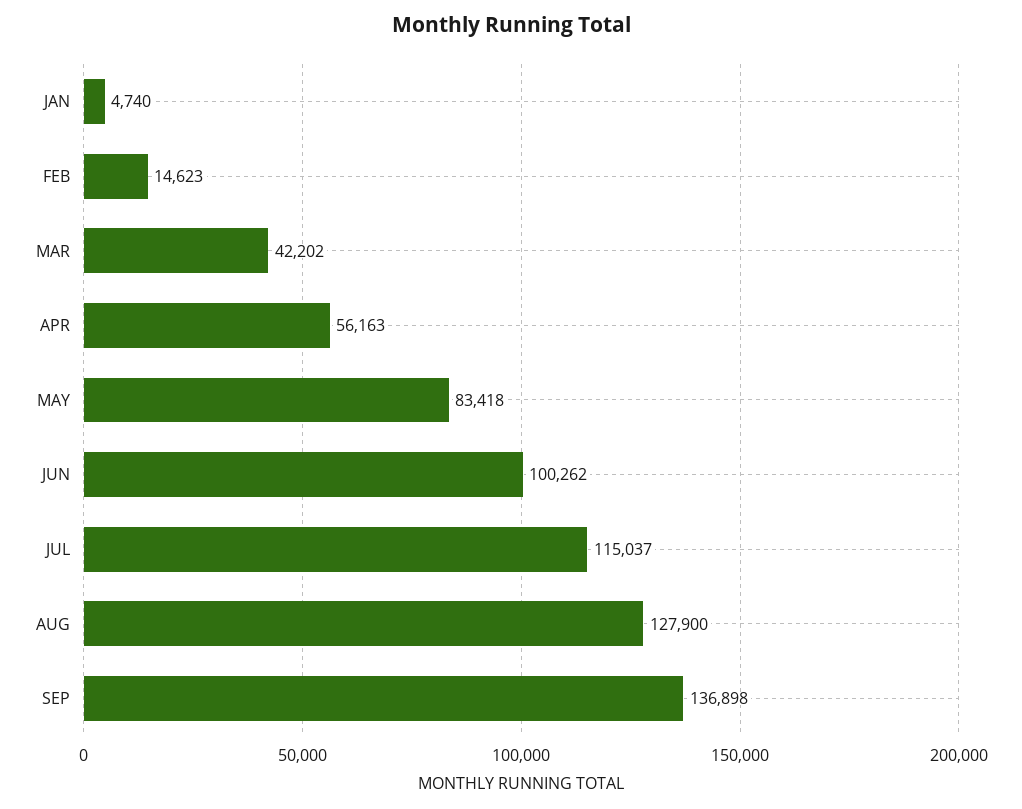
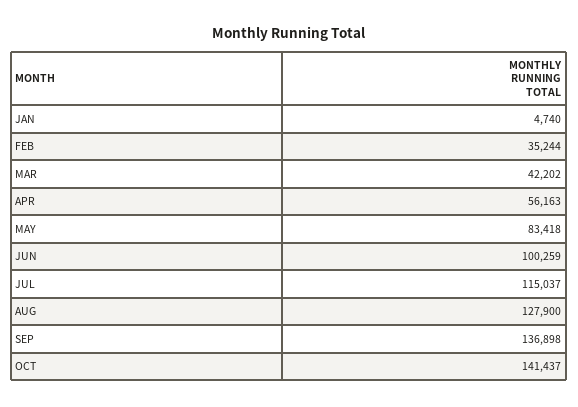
FEB: 14623 -> 35244
JUN: 100262 -> 100259
OCT: none -> 141437

